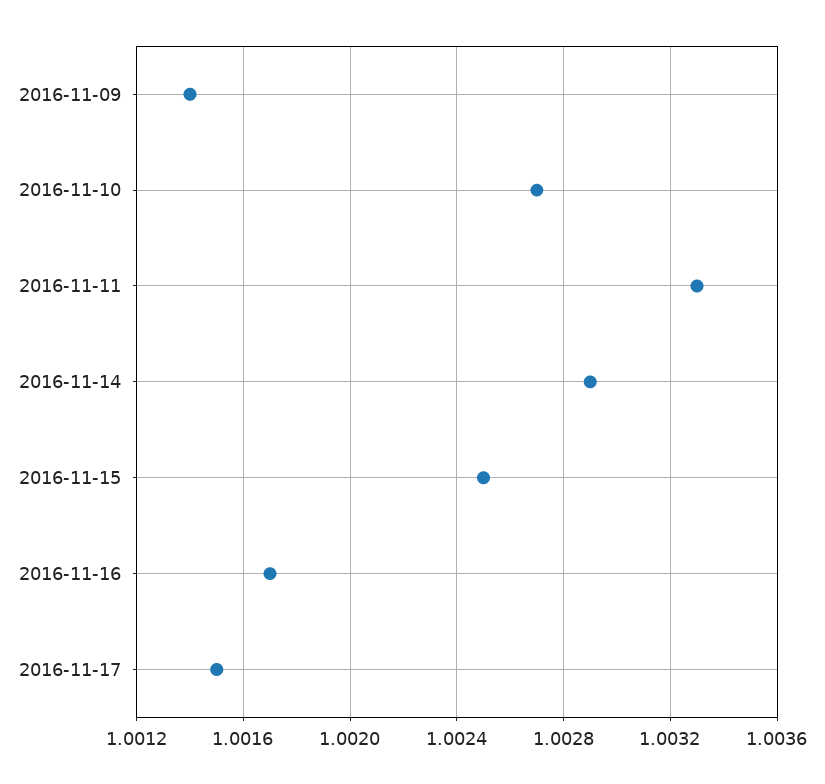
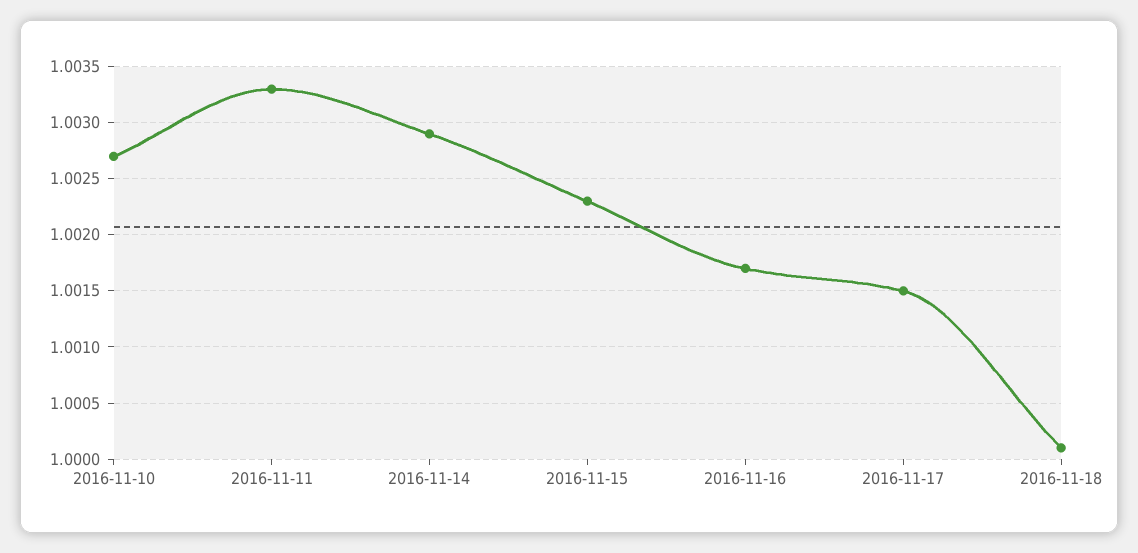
2016-11-09: 1.0014 -> none
2016-11-15: 1.0025 -> 1.0023
2016-11-18: none -> 1.0001

